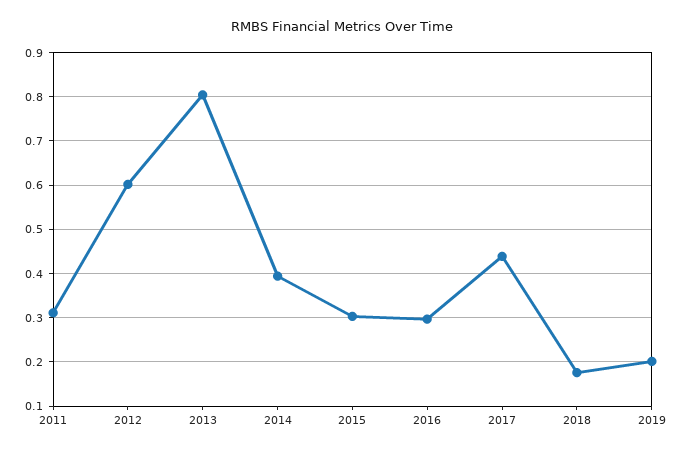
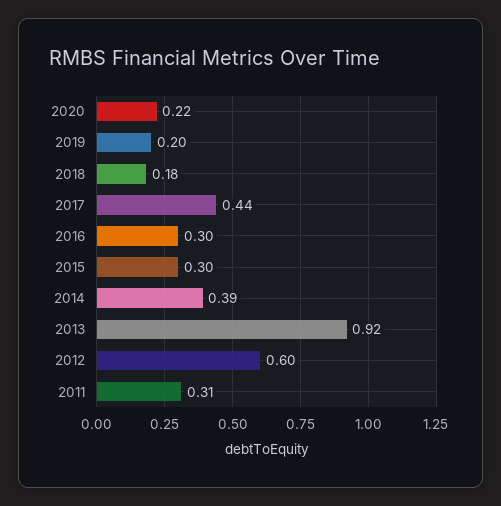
2013: 0.8 -> 0.92
2020: none -> 0.22

